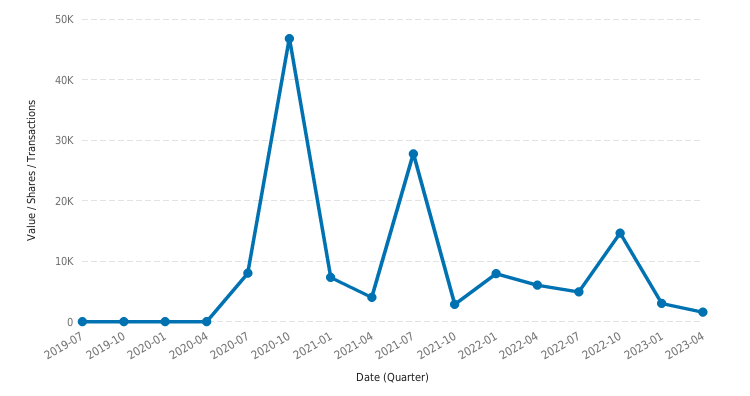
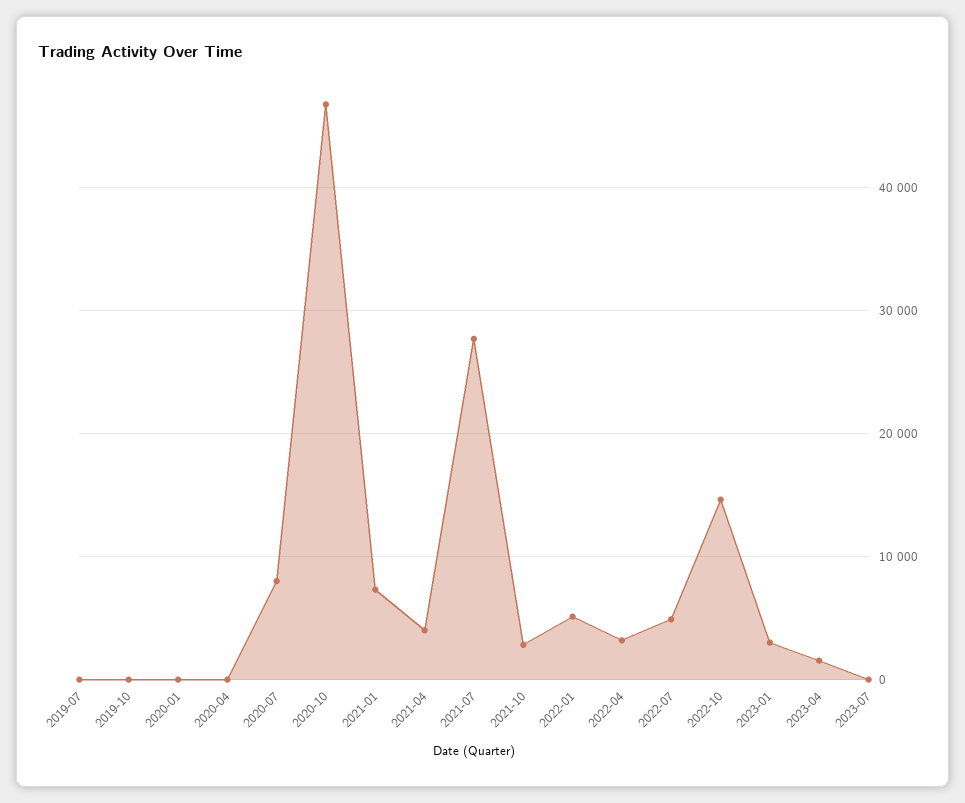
2022-01: 8000 -> 5000
2022-04: 6000 -> 3000
2023-07: none -> 0

